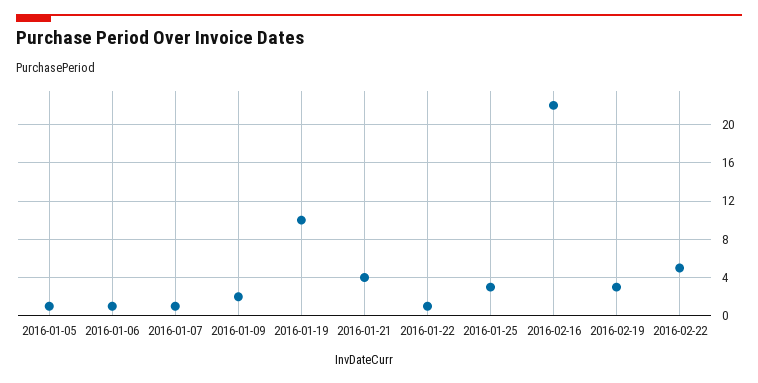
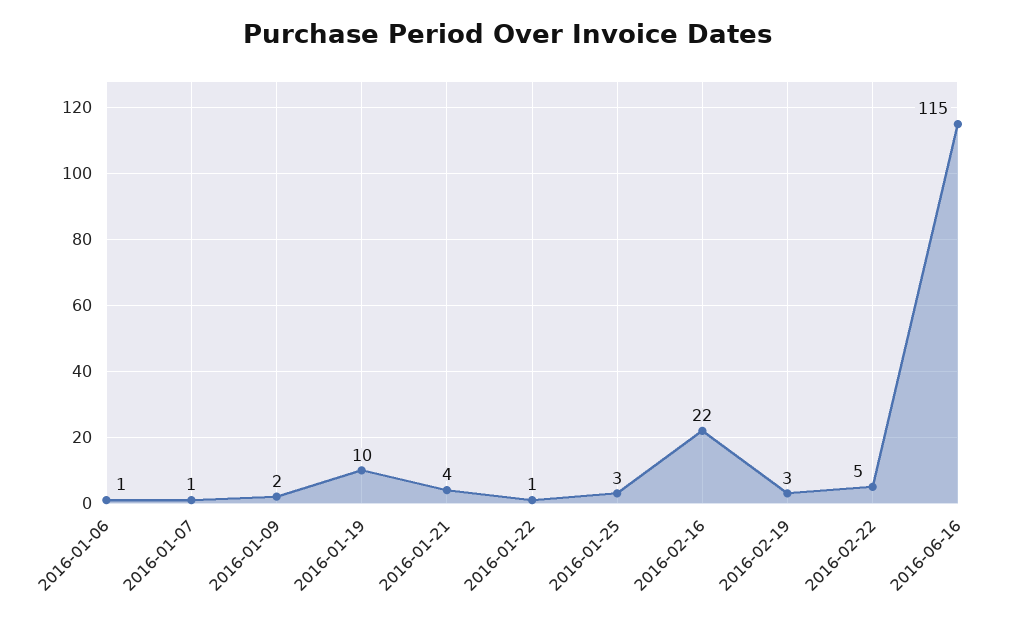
2016-01-05: 1 -> none
2016-06-16: none -> 115

